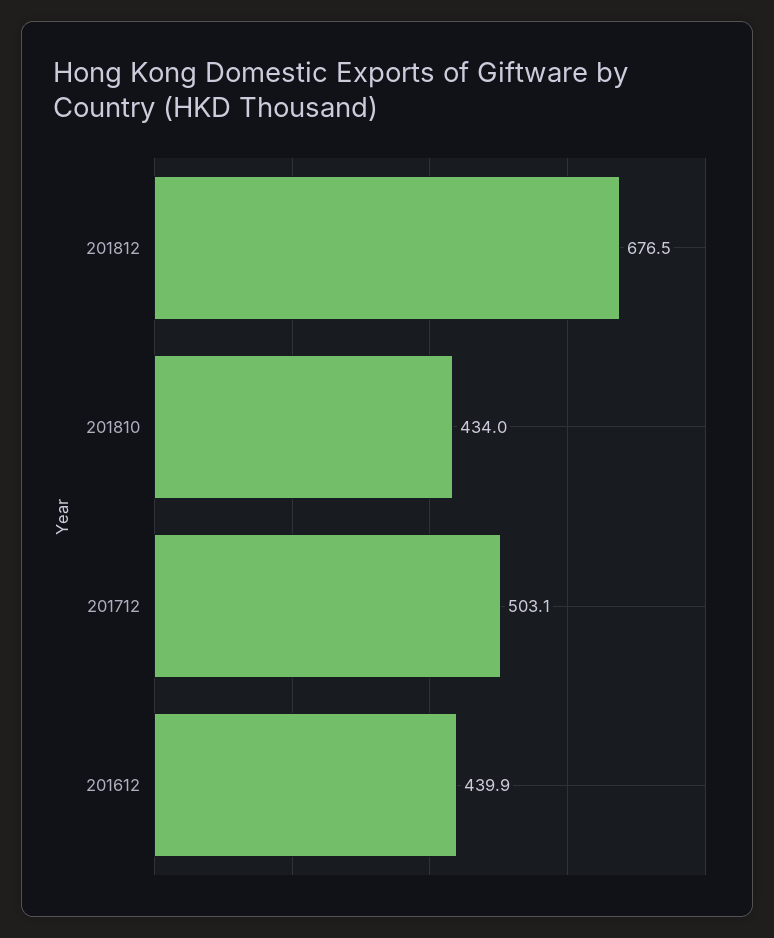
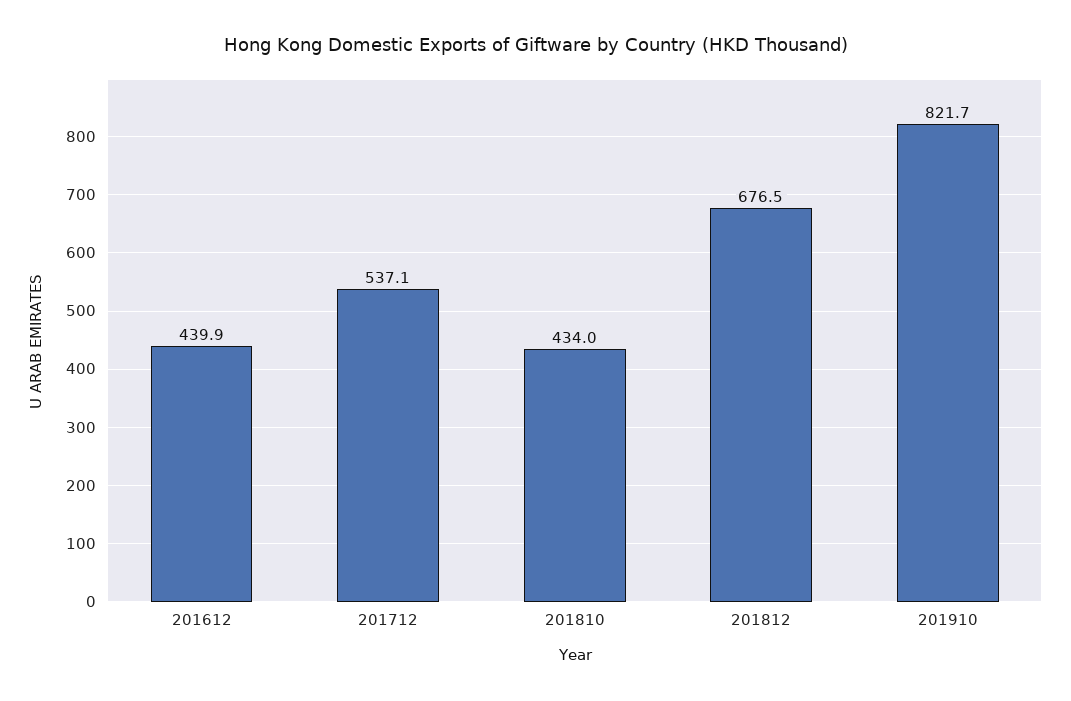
201712: 503.1 -> 537.1
201910: none -> 821.7

